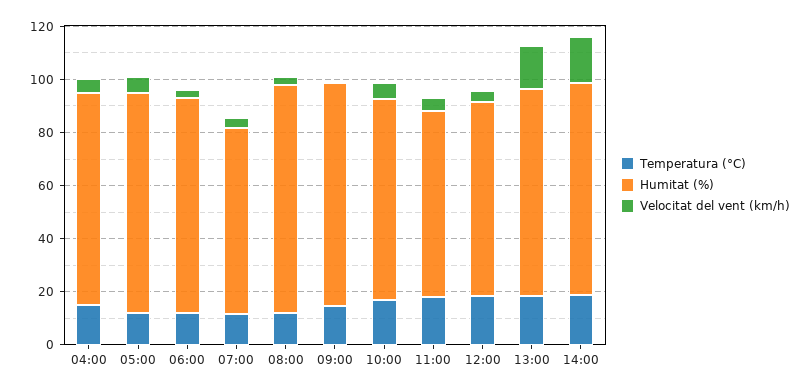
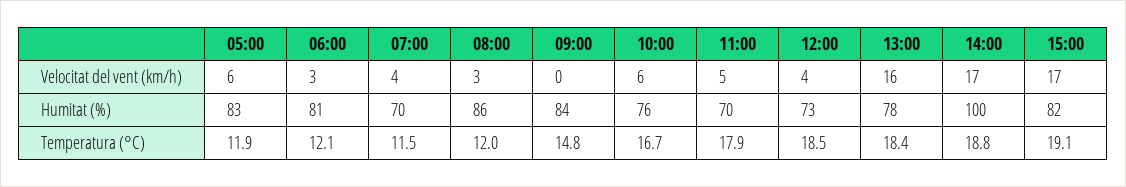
Temperatura (°C), 04:00: 15 -> none
Humitat (%), 04:00: 80 -> none
Velocitat del vent (km/h), 04:00: 5 -> none
Humitat (%), 14:00: 80 -> 100
Velocitat del vent (km/h), 15:00: none -> 17
Humitat (%), 15:00: none -> 82
Temperatura (°C), 15:00: none -> 19.1

